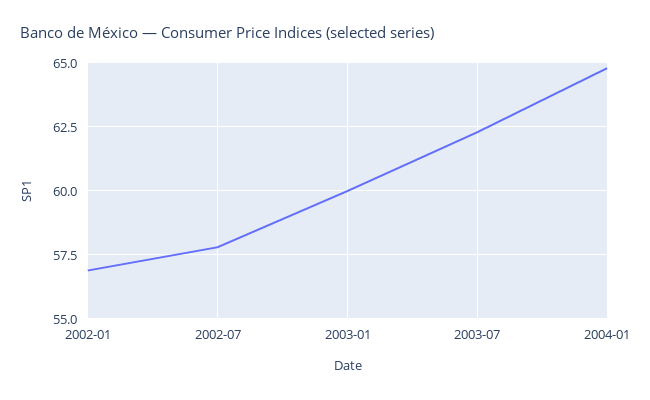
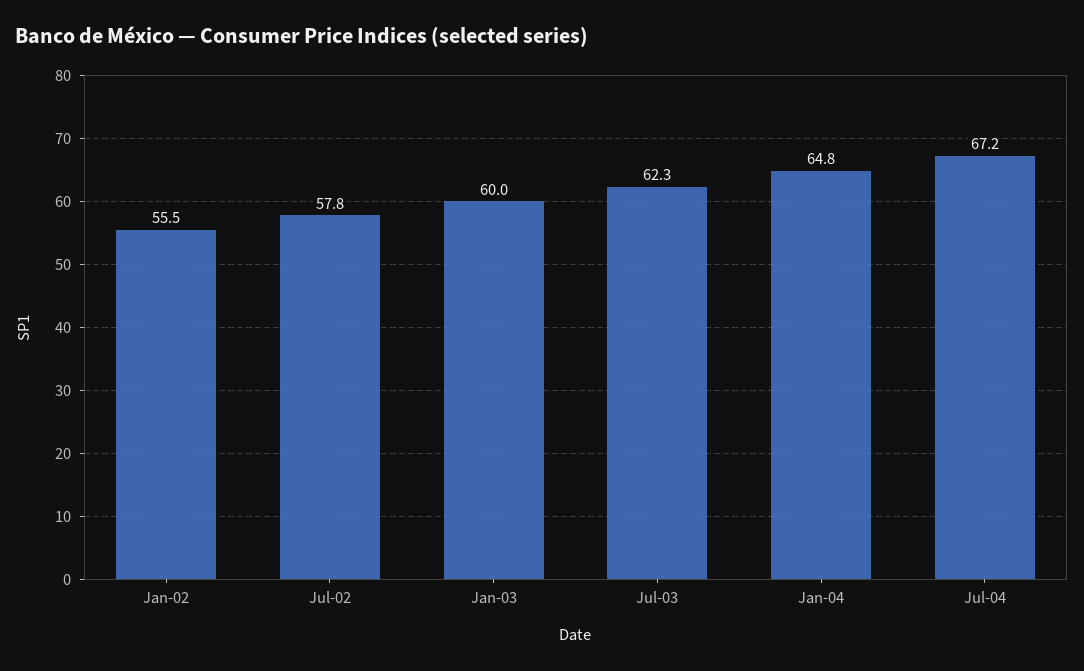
2002-01: 57 -> 55.5
Jul-04: none -> 67.2

